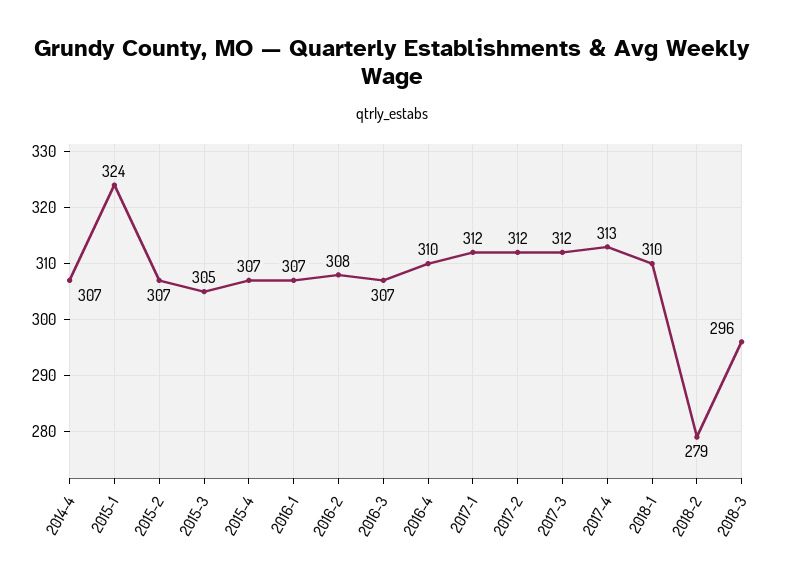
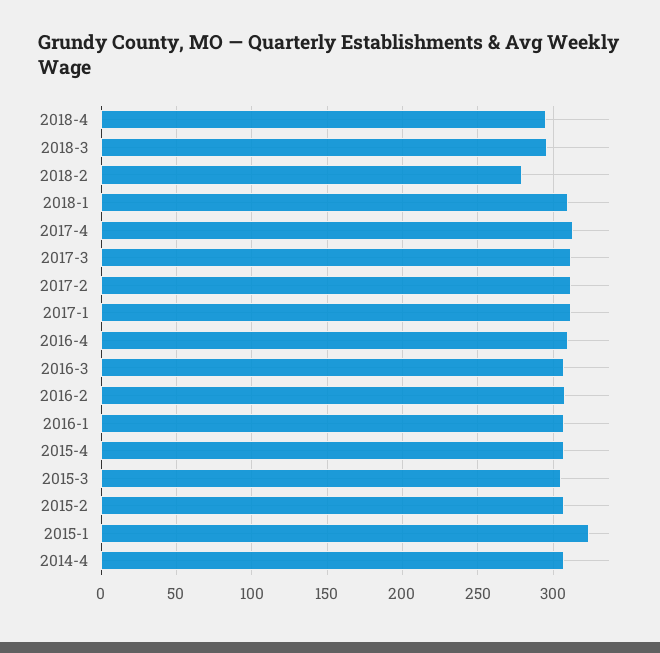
2018-4: none -> 295

